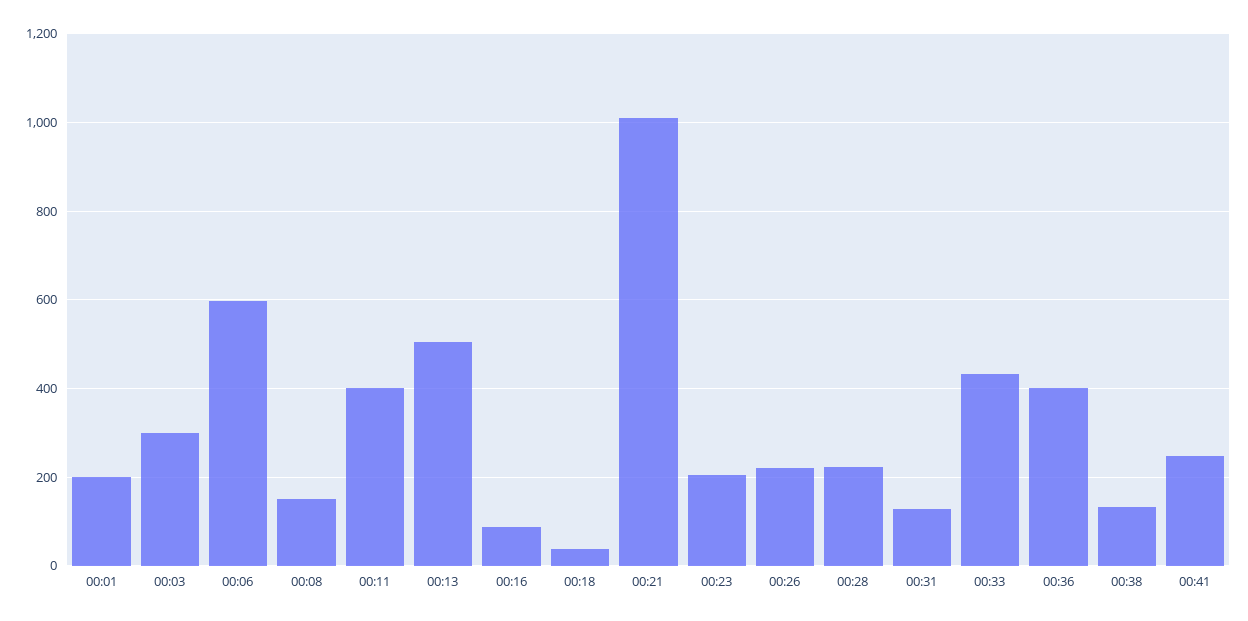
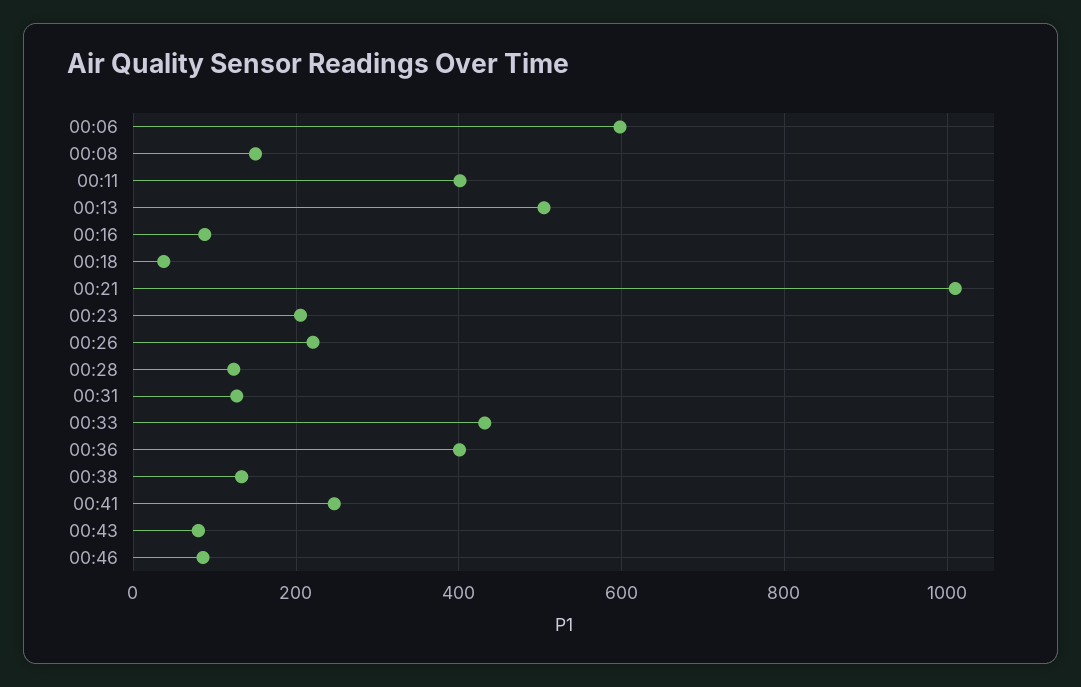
00:01: 200 -> none
00:03: 300 -> none
00:28: 220 -> 120
00:43: none -> 80
00:46: none -> 80

